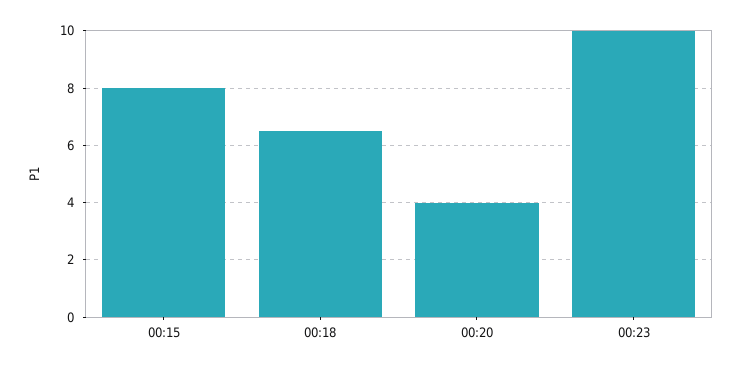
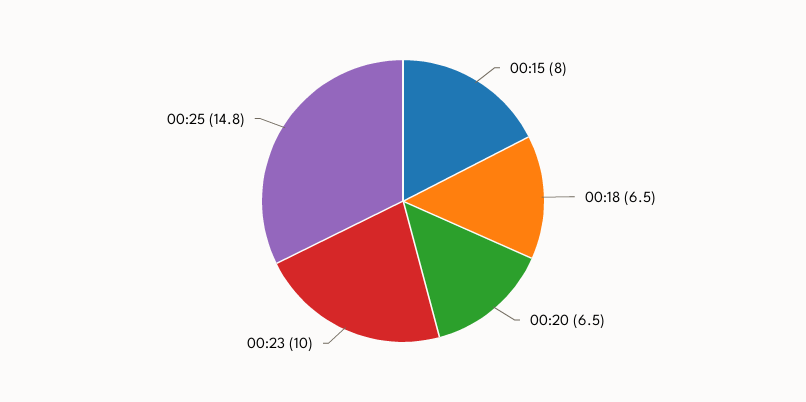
00:20: 4 -> 6.5
00:25: none -> 14.8

